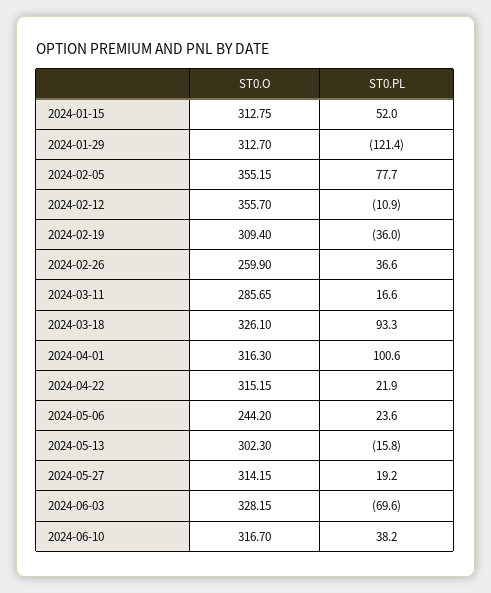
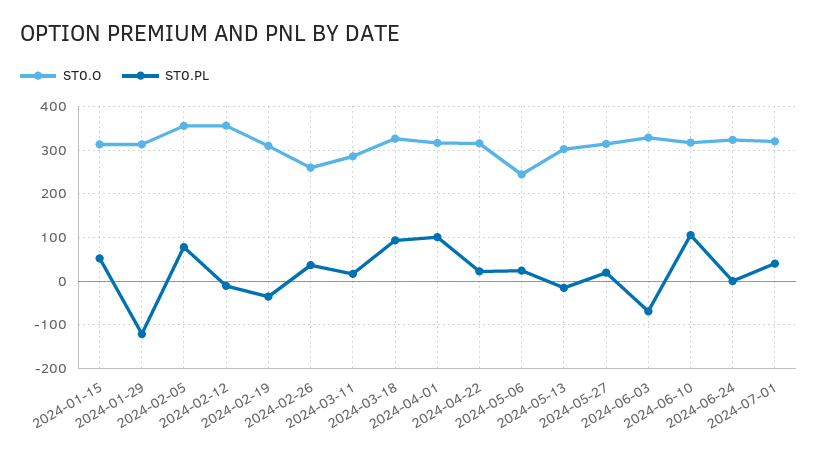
ST0.PL, 2024-06-10: 38.2 -> 100
ST0.O, 2024-06-24: none -> 320
ST0.PL, 2024-06-24: none -> 0
ST0.O, 2024-07-01: none -> 320
ST0.PL, 2024-07-01: none -> 40

